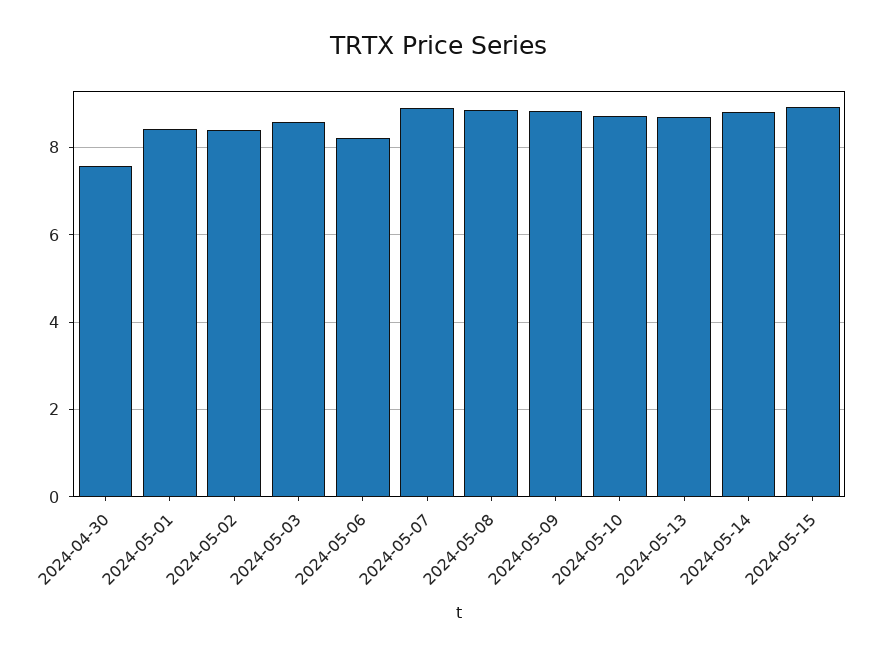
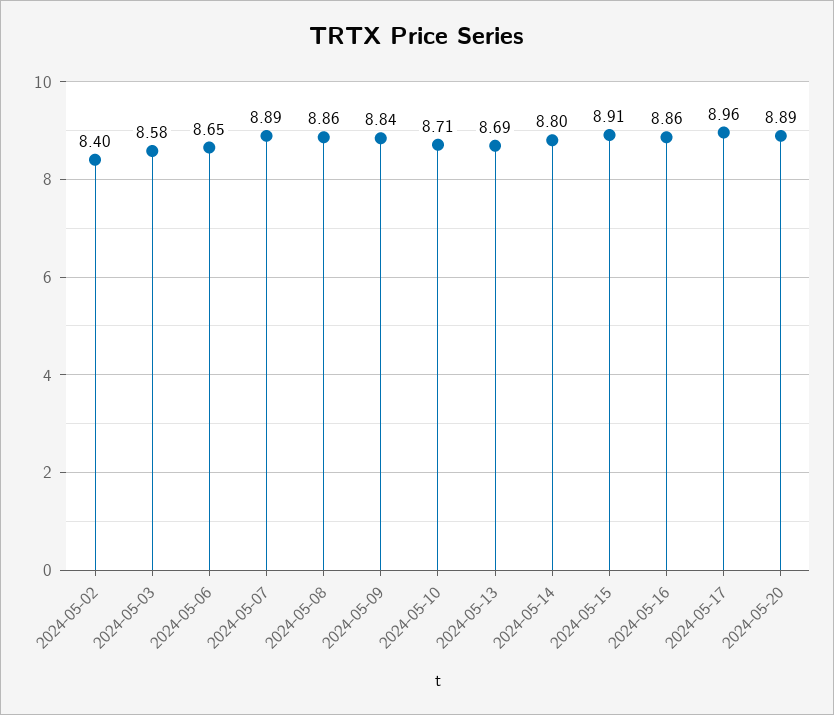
2024-04-30: 7.6 -> none
2024-05-01: 8.4 -> none
2024-05-06: 8.2 -> 8.65
2024-05-16: none -> 8.86
2024-05-17: none -> 8.96
2024-05-20: none -> 8.89

